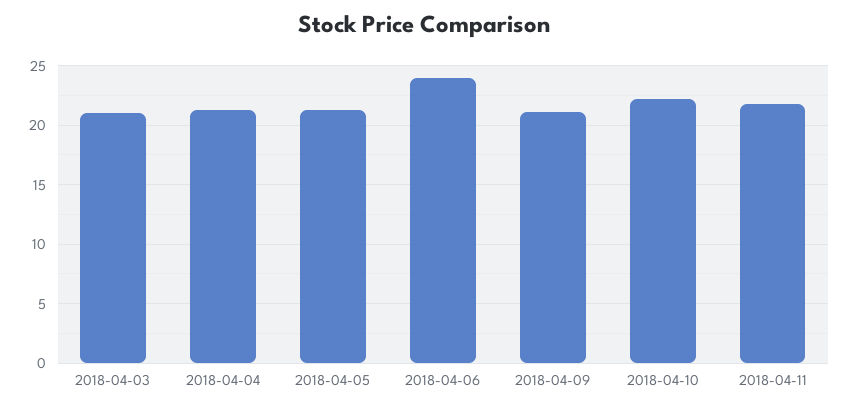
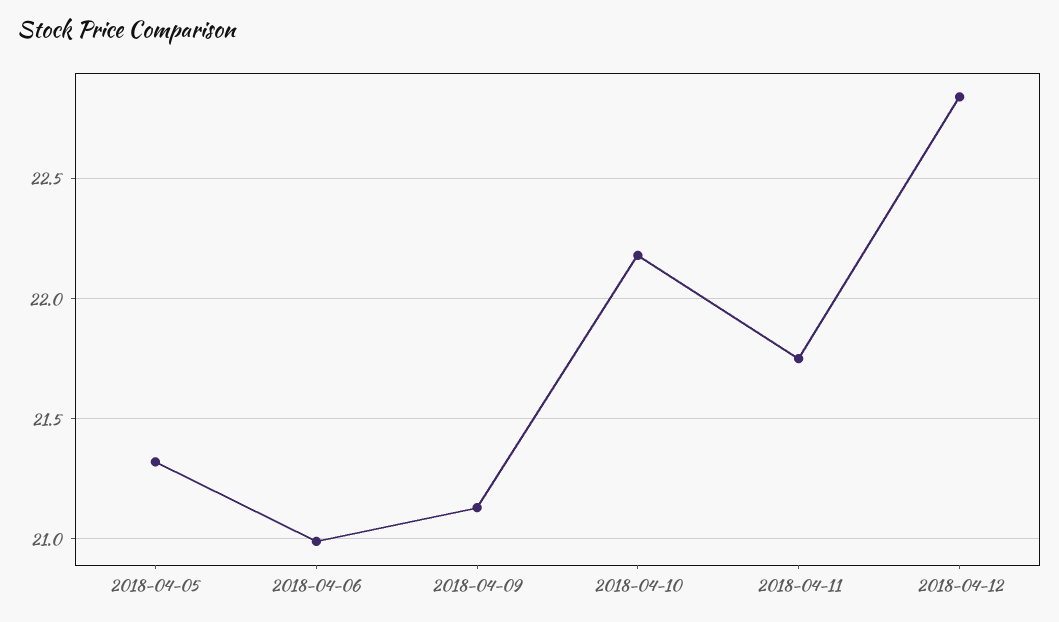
2018-04-03: 21 -> none
2018-04-04: 21 -> none
2018-04-06: 24 -> 21
2018-04-12: none -> 22.85

